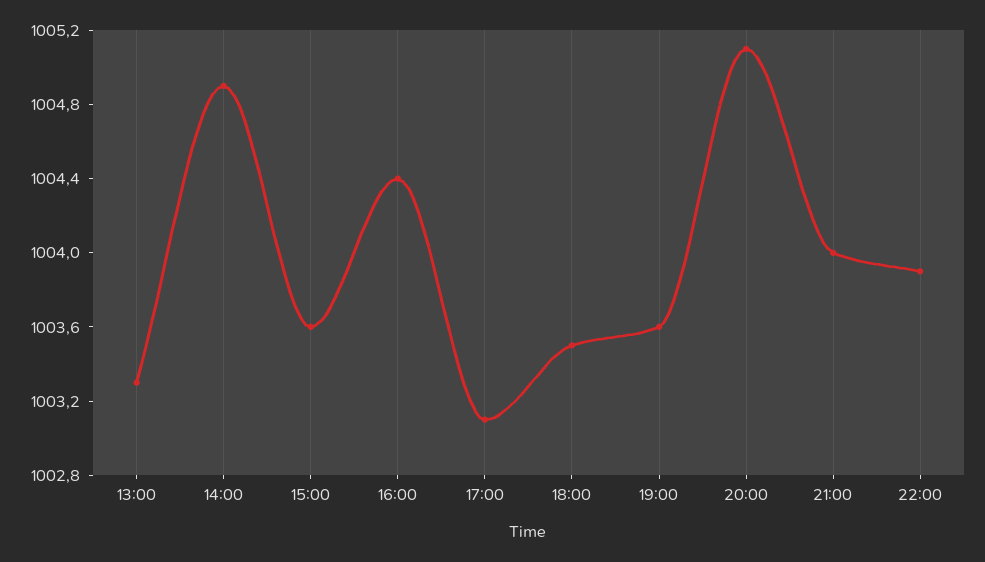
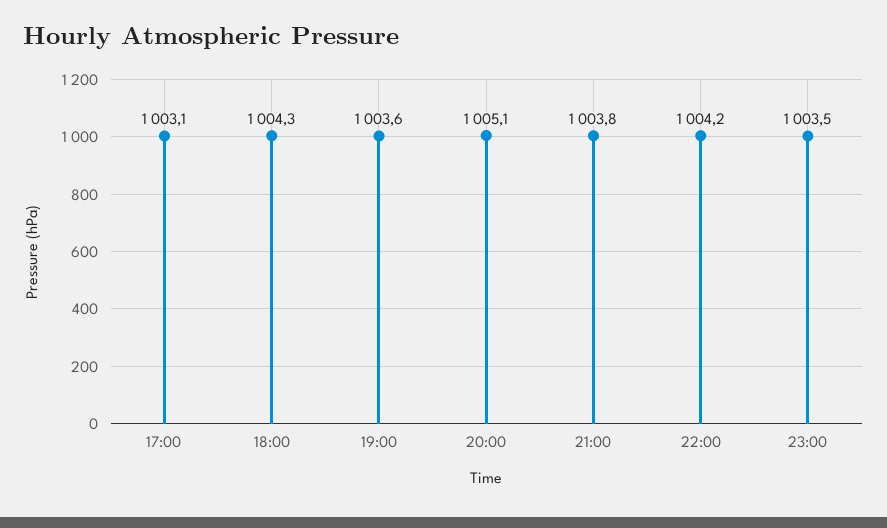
13:00: 1003.3 -> none
14:00: 1004.9 -> none
15:00: 1003.6 -> none
16:00: 1004.4 -> none
18:00: 1003.5 -> 1004.3
21:00: 1004 -> 1003.8
22:00: 1003.9 -> 1004.2
23:00: none -> 1003.5

